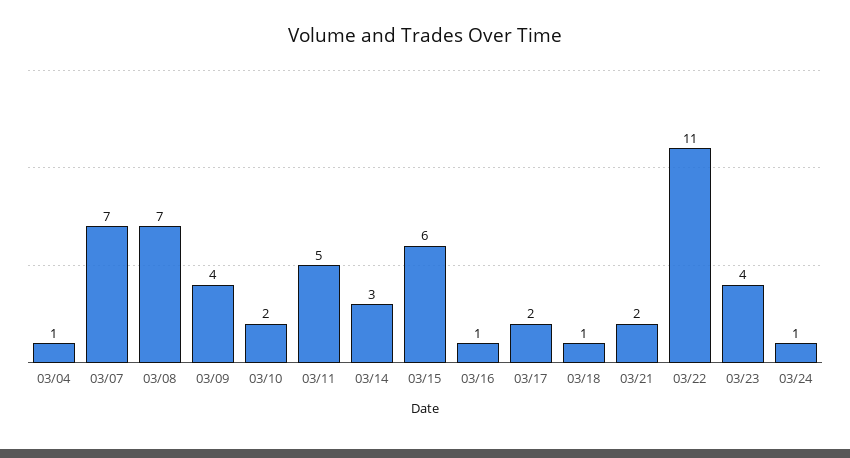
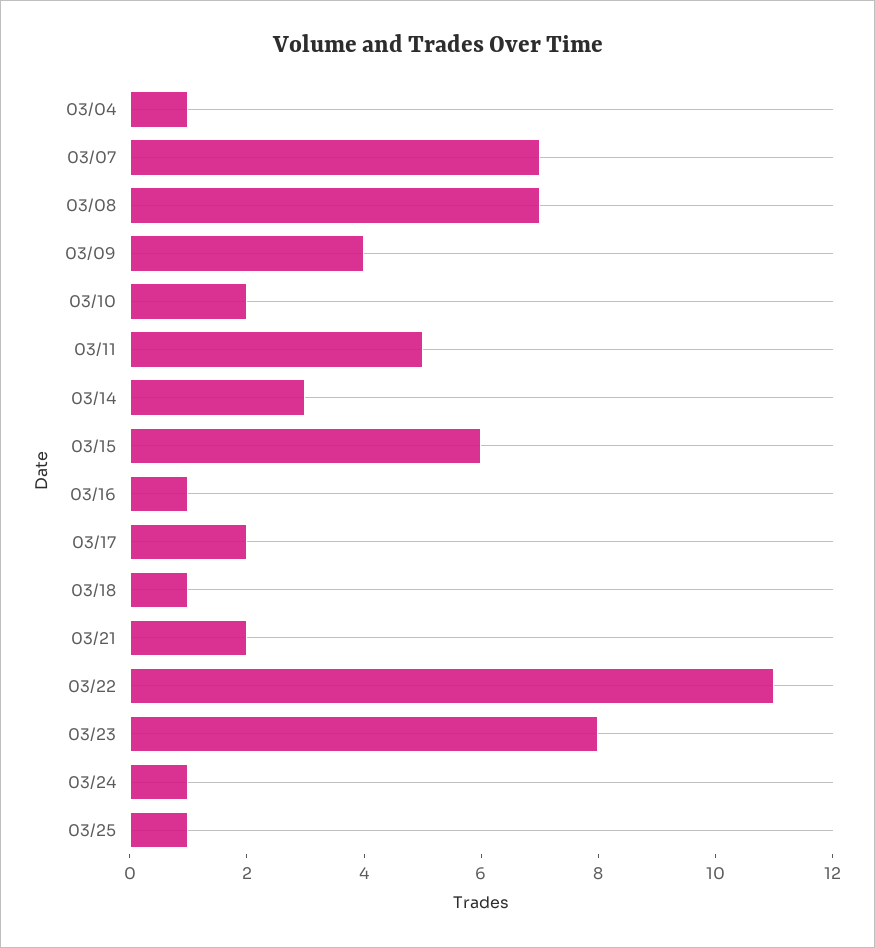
03/23: 4 -> 8
03/25: none -> 1

